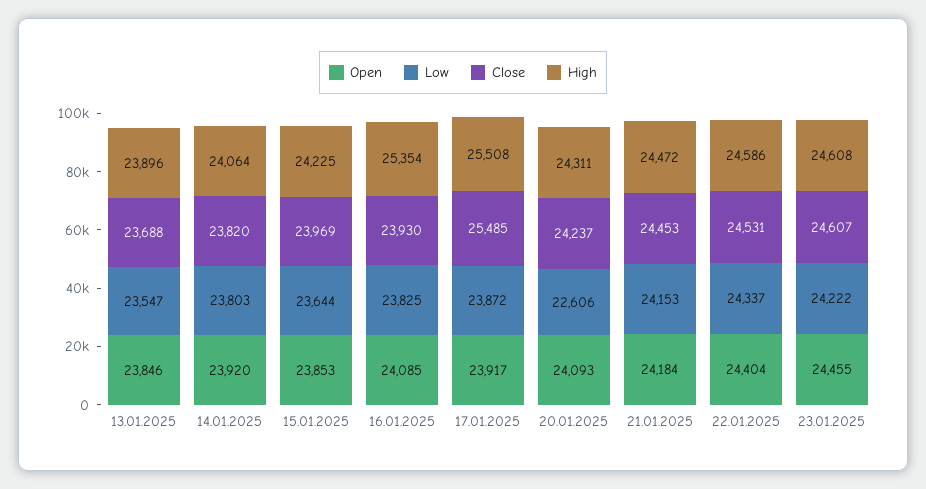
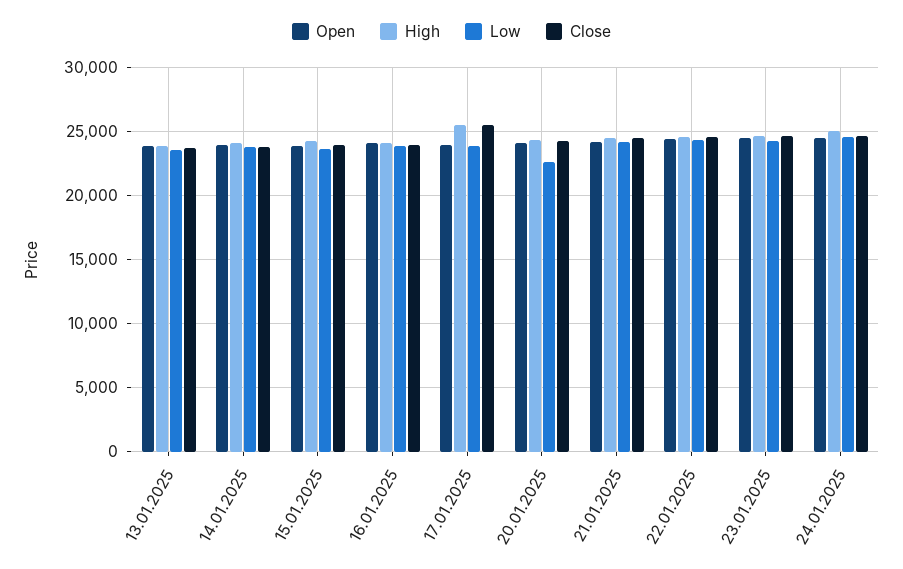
High, 16.01.2025: 25354 -> 24000
Open, 24.01.2025: none -> 24500
High, 24.01.2025: none -> 25000
Low, 24.01.2025: none -> 24500
Close, 24.01.2025: none -> 24500

